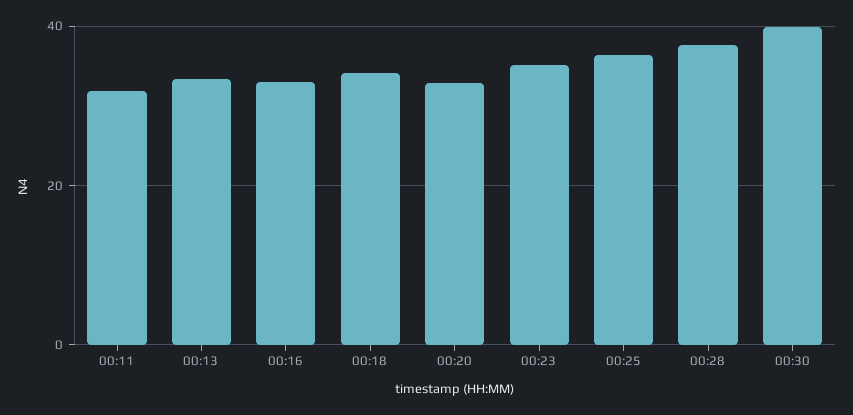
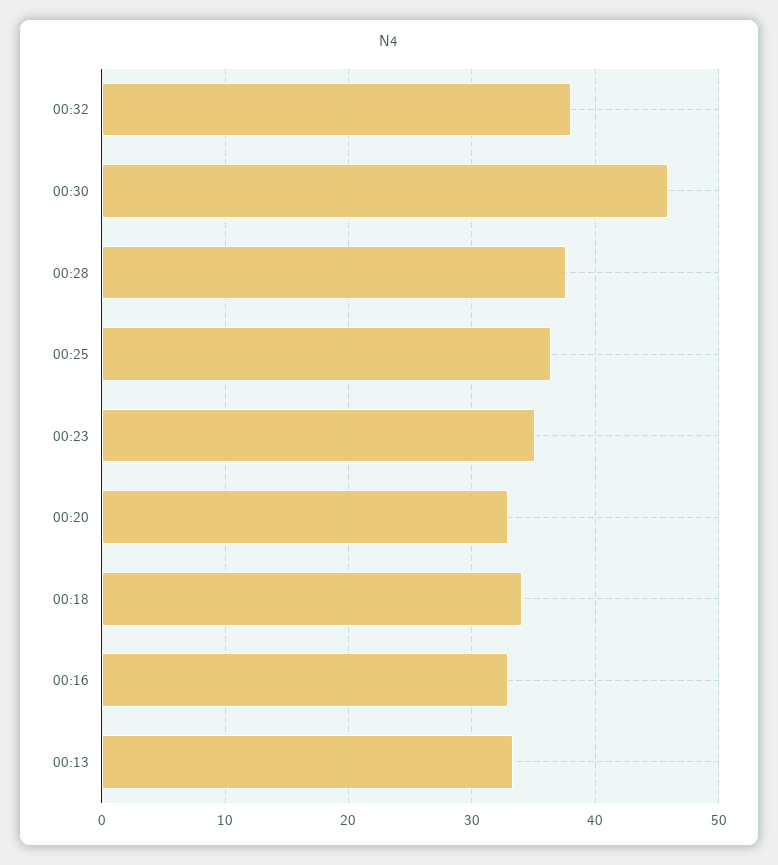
00:11: 32 -> none
00:30: 40 -> 46
00:32: none -> 38

